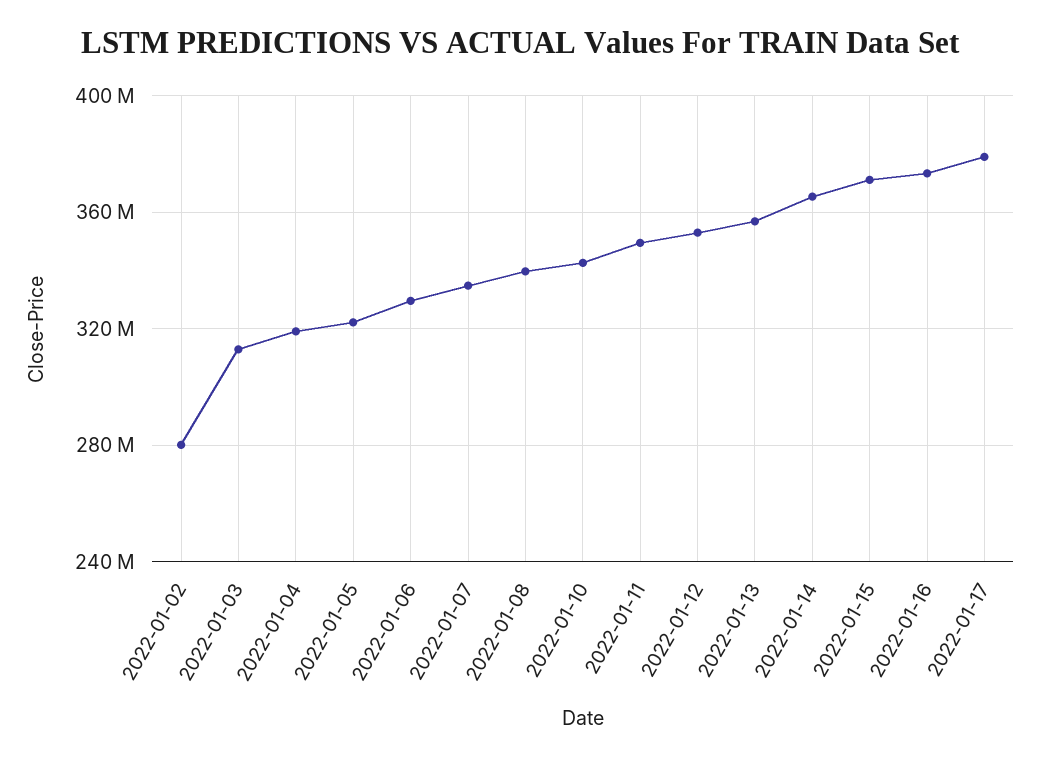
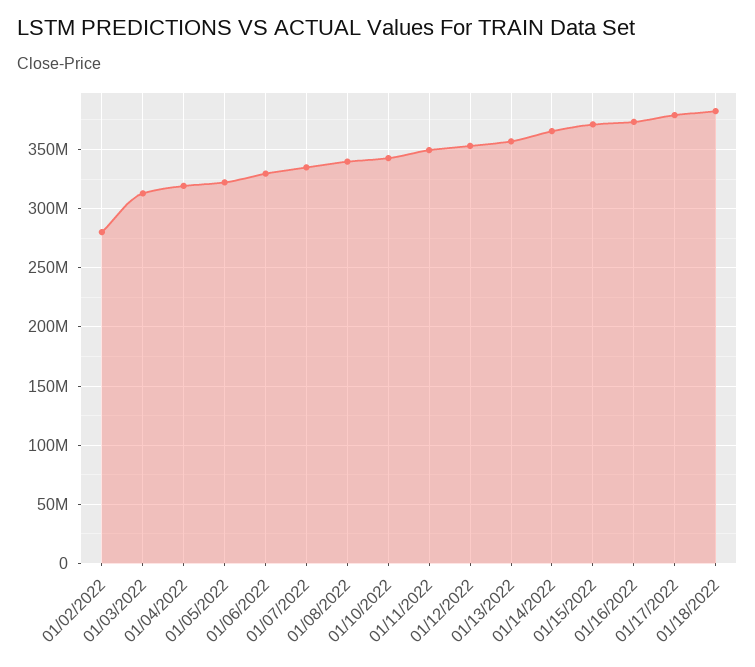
01/18/2022: none -> 380000000

